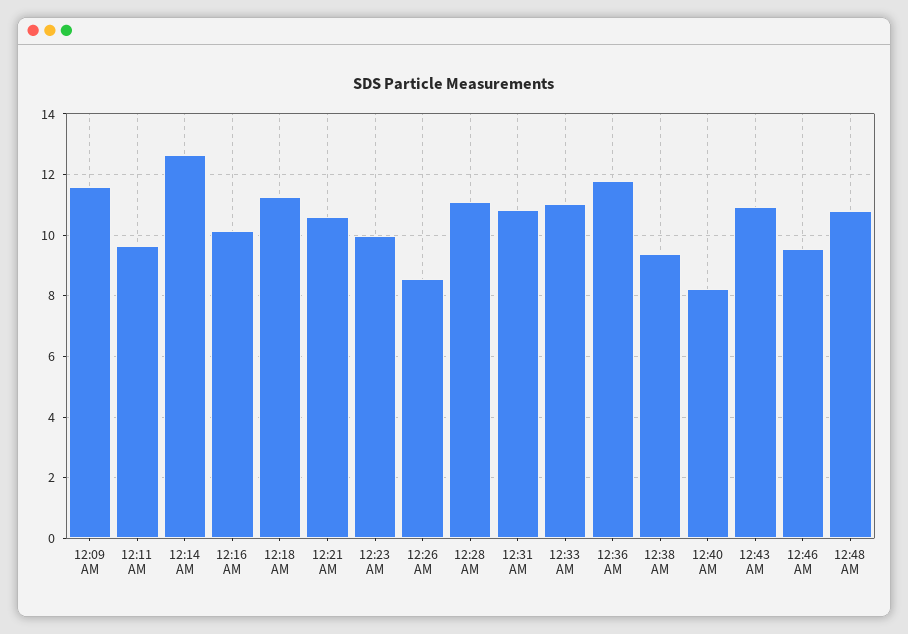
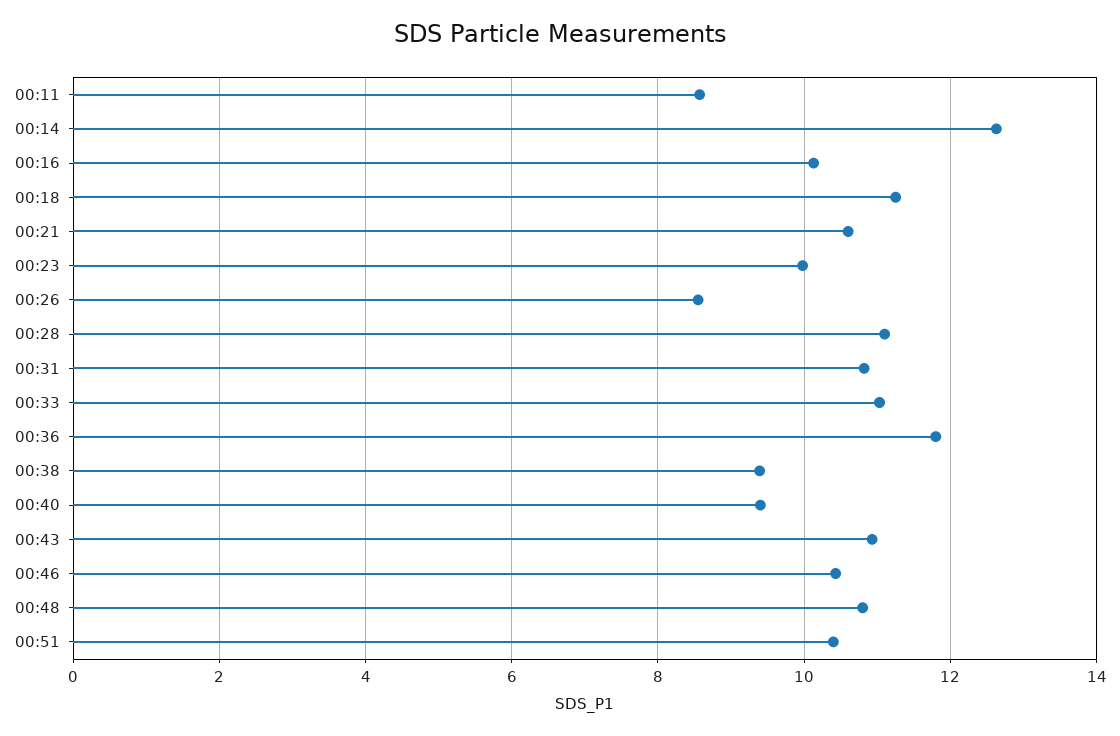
12:09 AM: 11.6 -> none
12:11 AM: 9.6 -> 8.6
12:40 AM: 8.2 -> 9.4
12:46 AM: 9.6 -> 10.4
00:51: none -> 10.4

